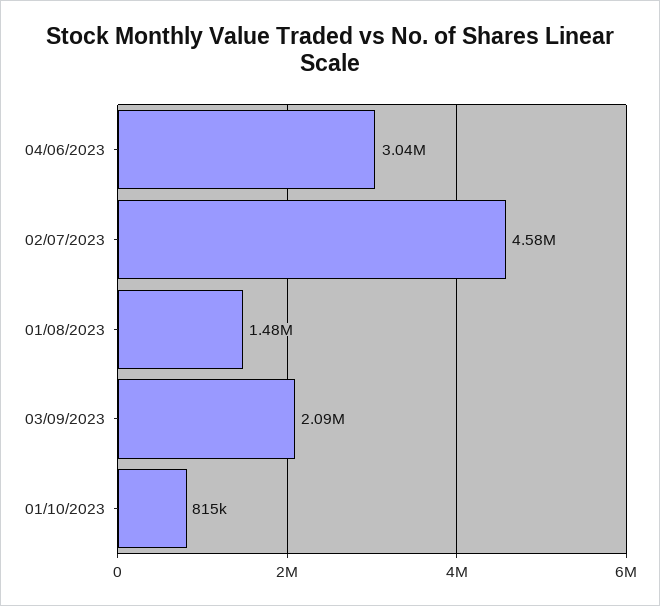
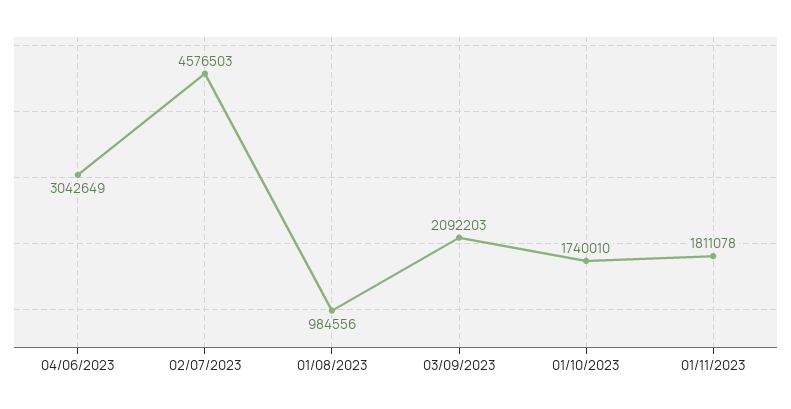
01/08/2023: 1480000 -> 984556
01/10/2023: 815000 -> 1740010
01/11/2023: none -> 1811078

